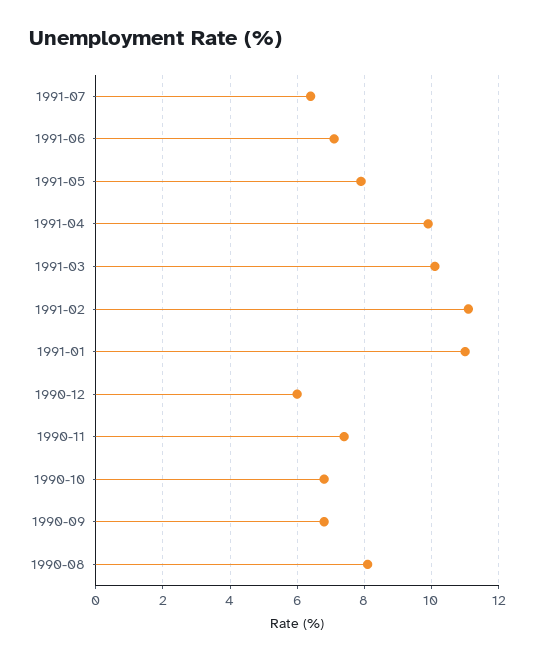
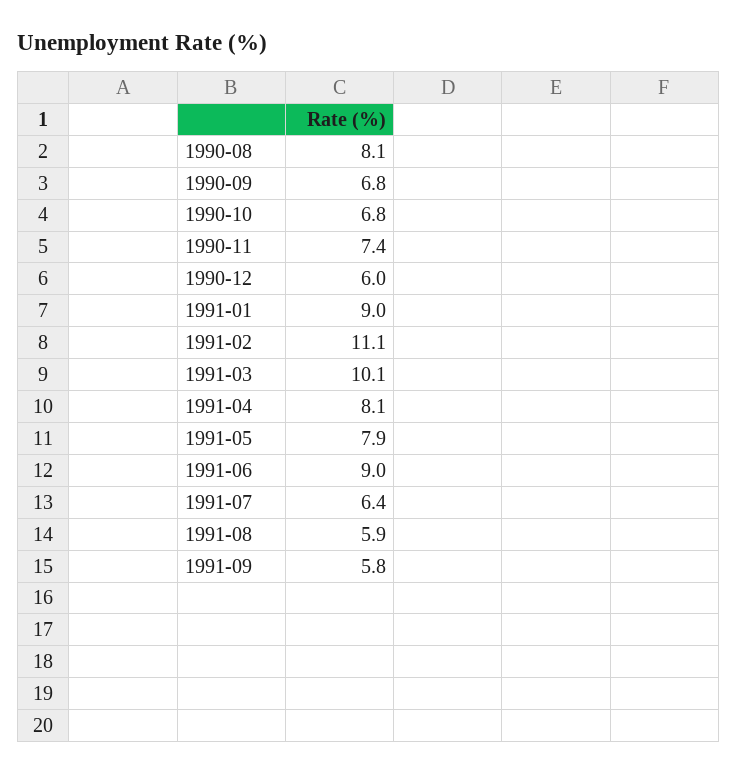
1991-06: 7 -> 9
1991-04: 10 -> 8.1
1991-01: 11 -> 9
1991-08: none -> 5.9
1991-09: none -> 5.8

